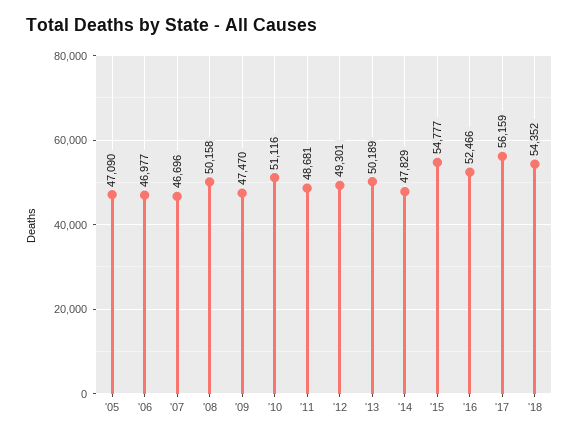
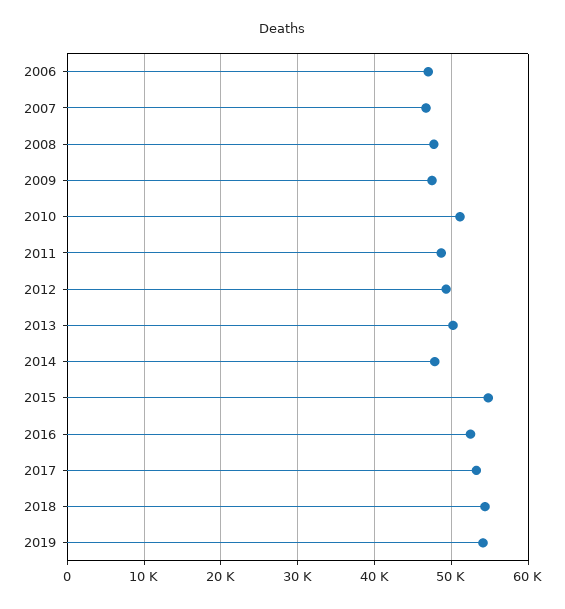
'05: 47090 -> none
'08: 50158 -> 48000
'17: 56159 -> 53000
2019: none -> 54000

